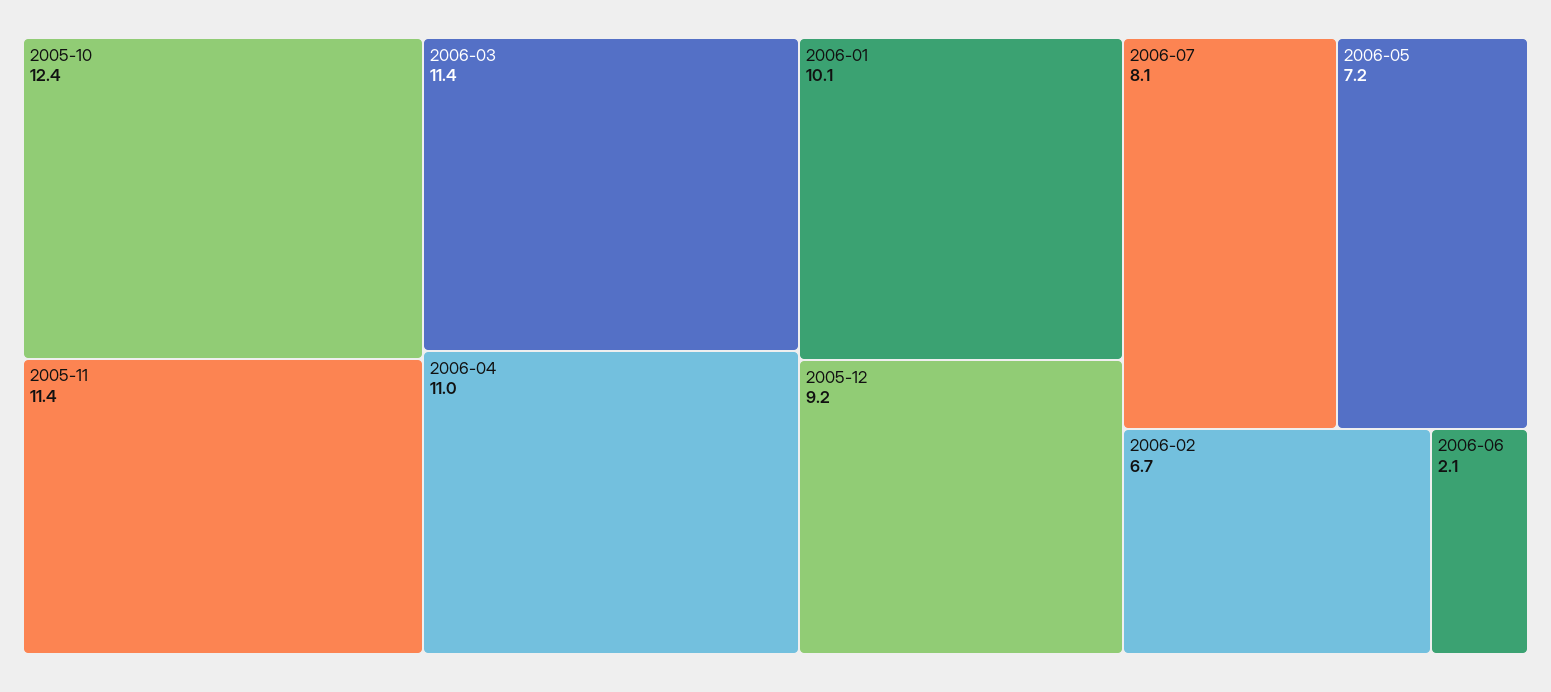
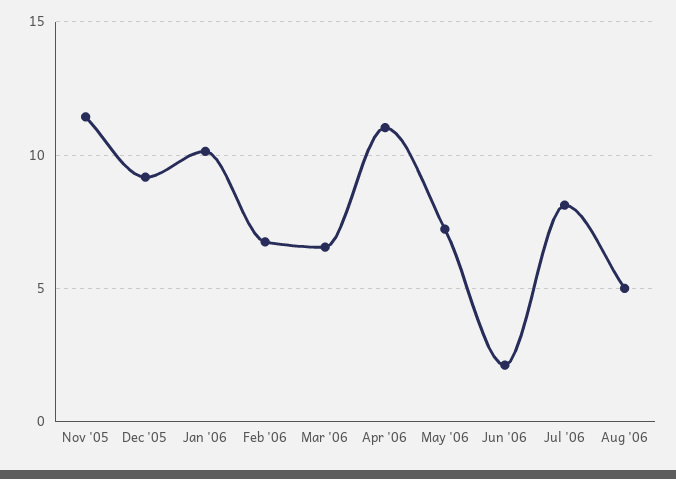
2005-10: 12.4 -> none
2006-03: 11.4 -> 6.5
Aug '06: none -> 5

